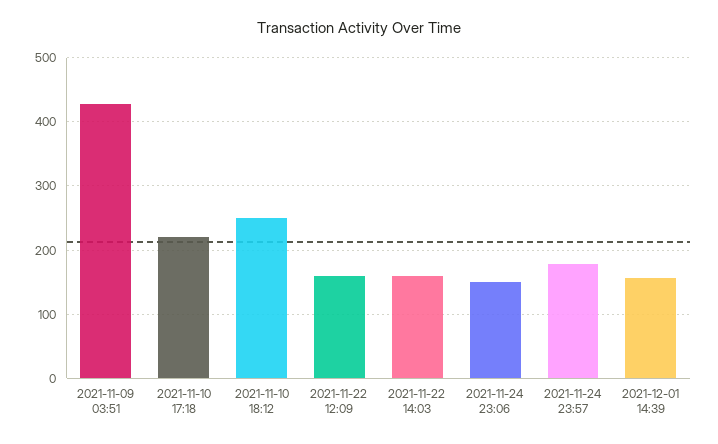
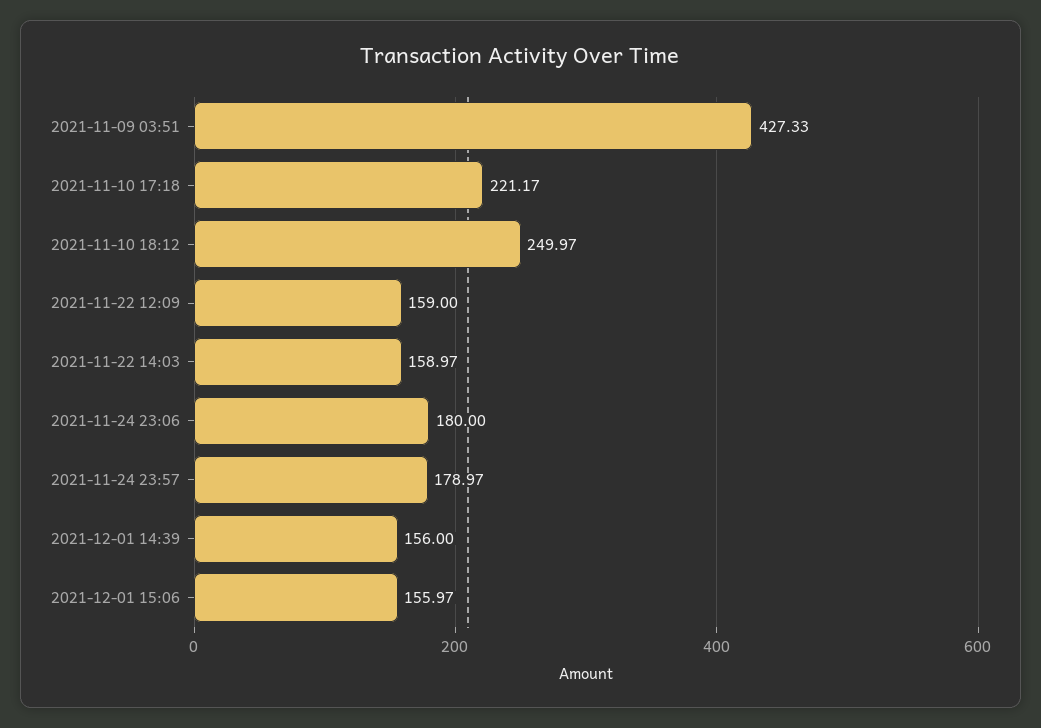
2021-11-24 23:06: 150 -> 180
2021-12-01 15:06: none -> 155.97

